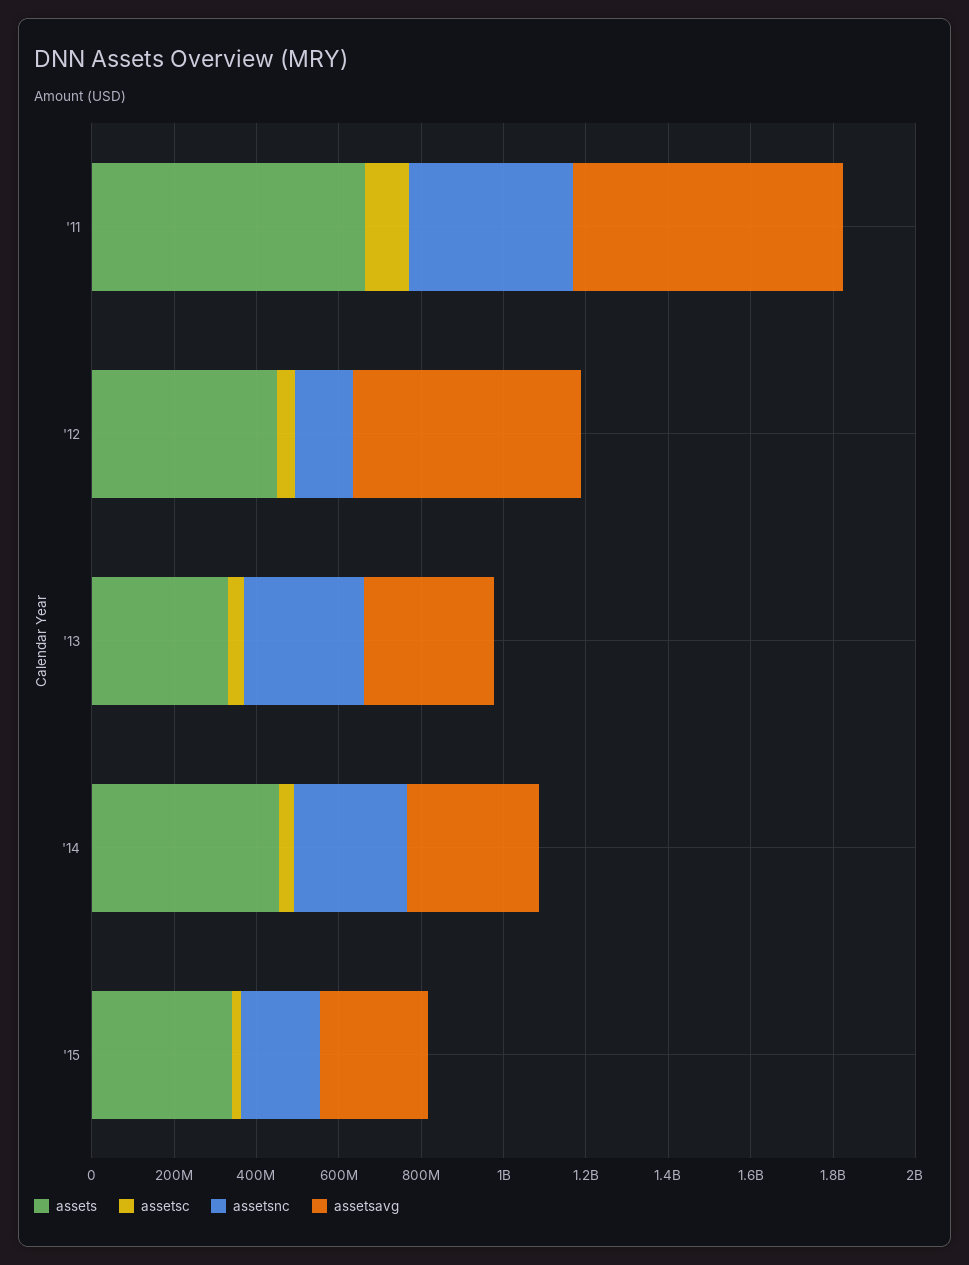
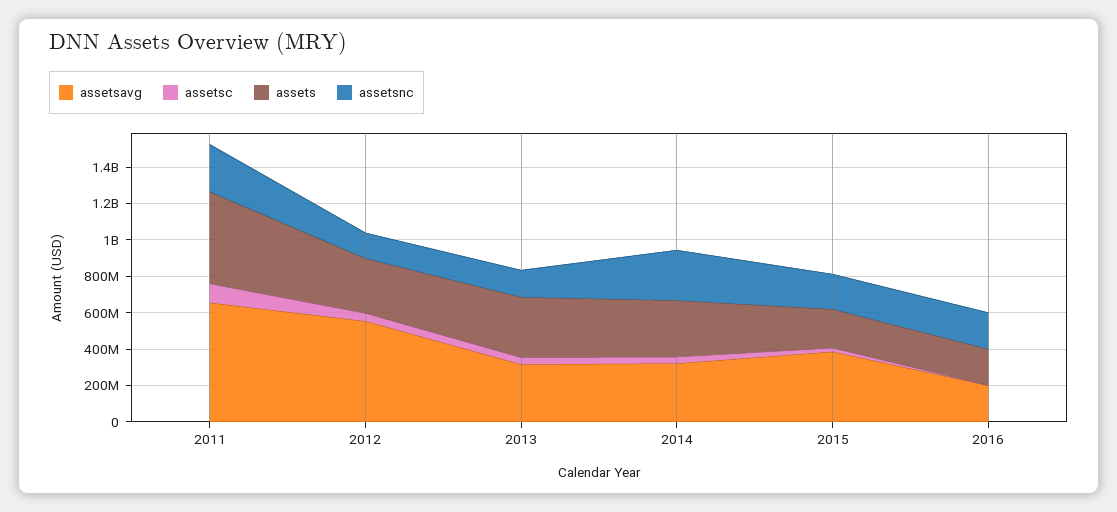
assets, '11: 650000000 -> 500000000
assetsnc, '11: 400000000 -> 250000000
assets, '12: 450000000 -> 300000000
assetsnc, '13: 300000000 -> 150000000
assets, '14: 450000000 -> 300000000
assets, '15: 350000000 -> 200000000
assetsavg, '15: 250000000 -> 400000000
assetsavg, 2016: none -> 200000000
assetsc, 2016: none -> 0
assets, 2016: none -> 200000000
assetsnc, 2016: none -> 200000000

